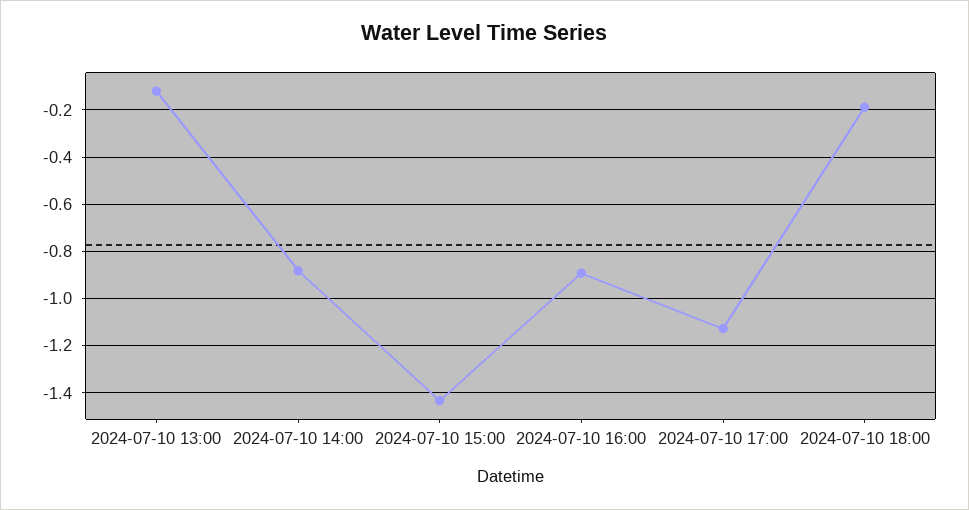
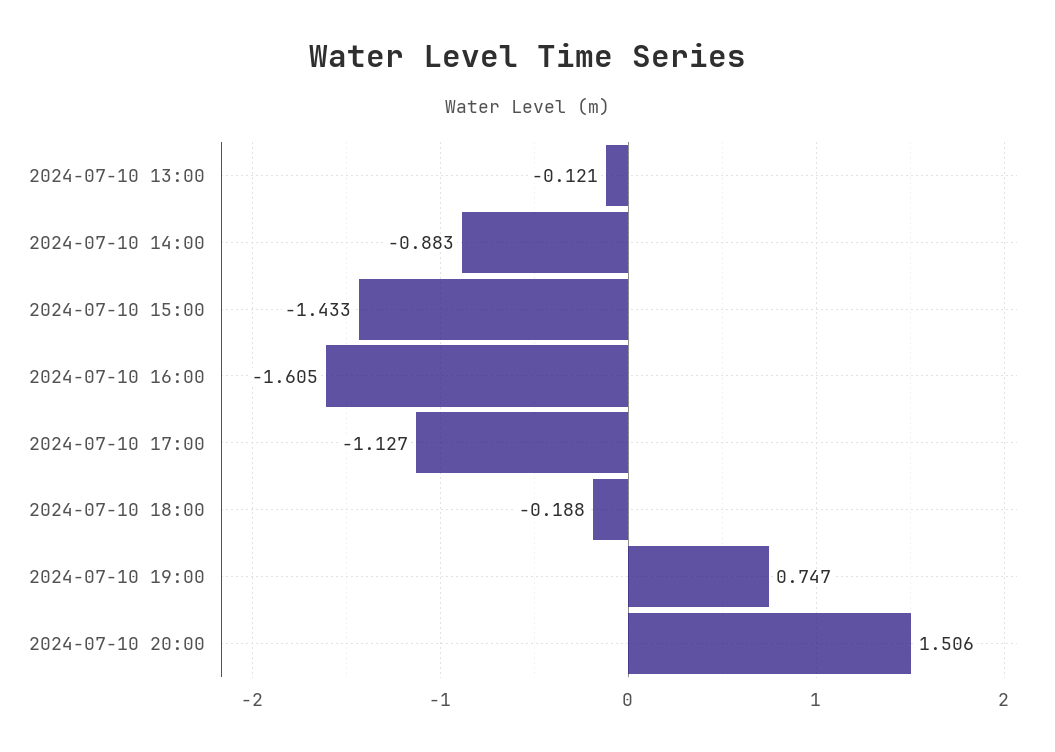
2024-07-10 16:00: -0.9 -> -1.605
2024-07-10 19:00: none -> 0.747
2024-07-10 20:00: none -> 1.506

